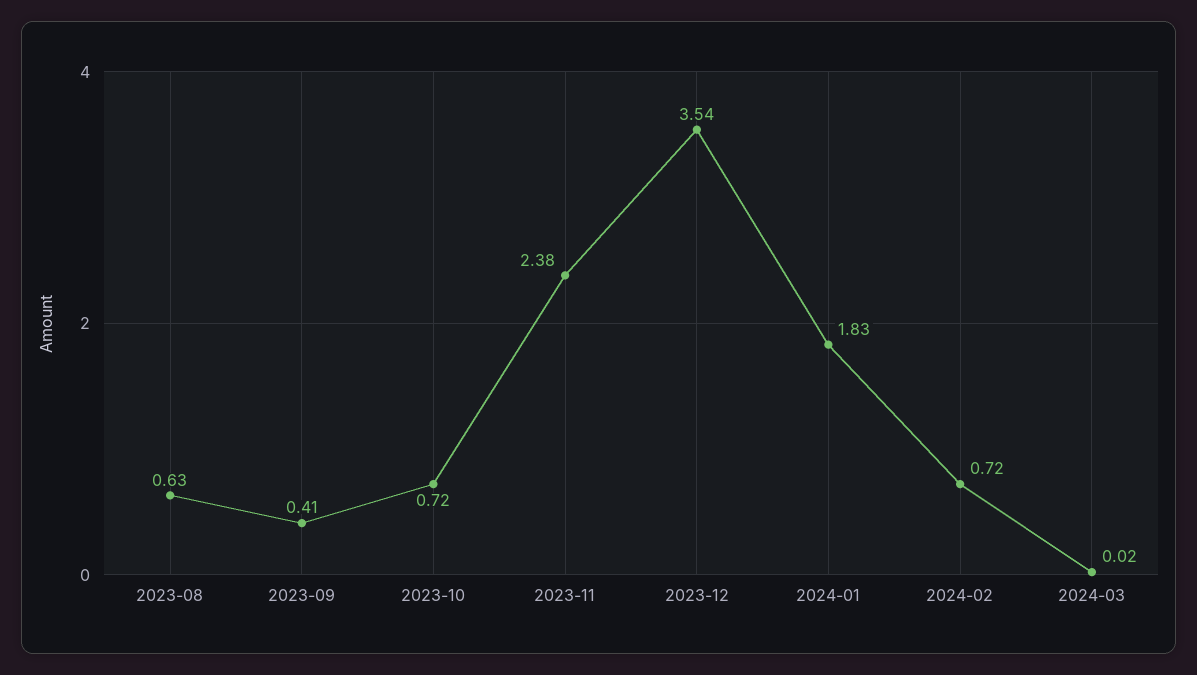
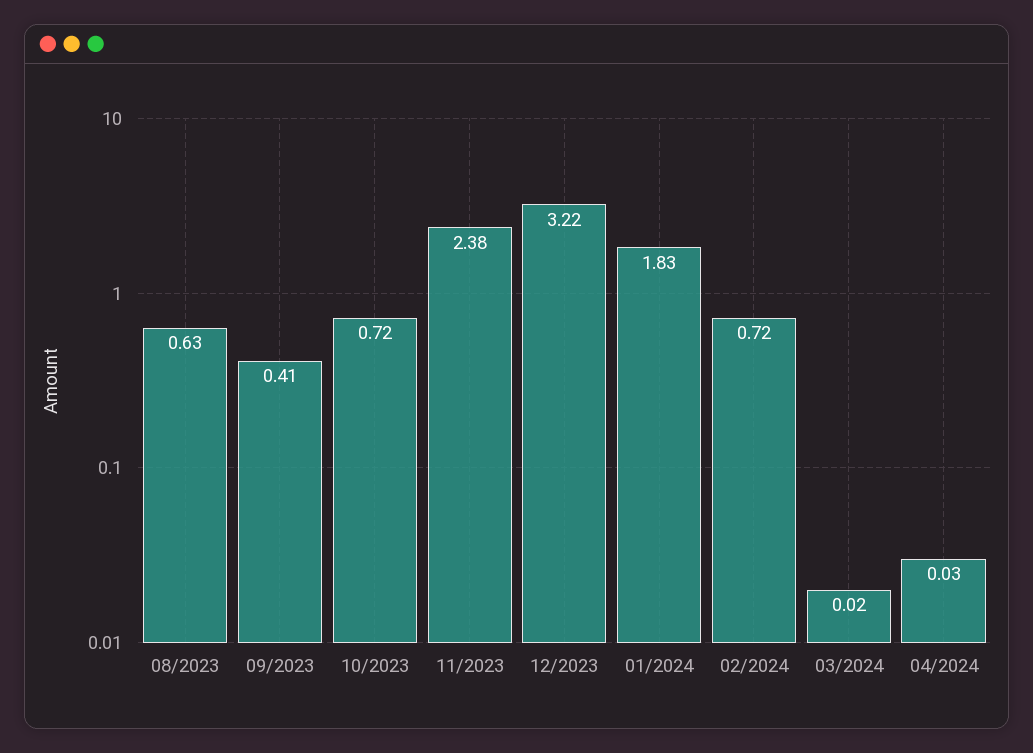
2023-12: 3.54 -> 3.22
04/2024: none -> 0.03

